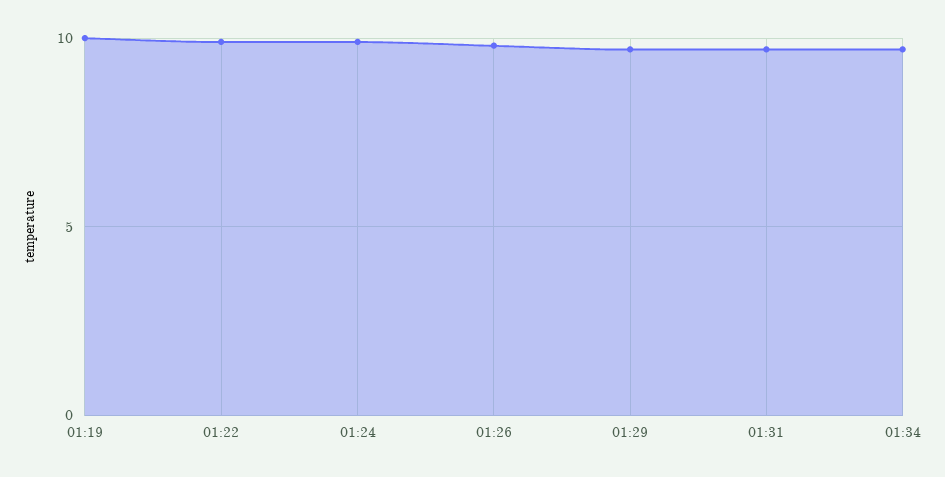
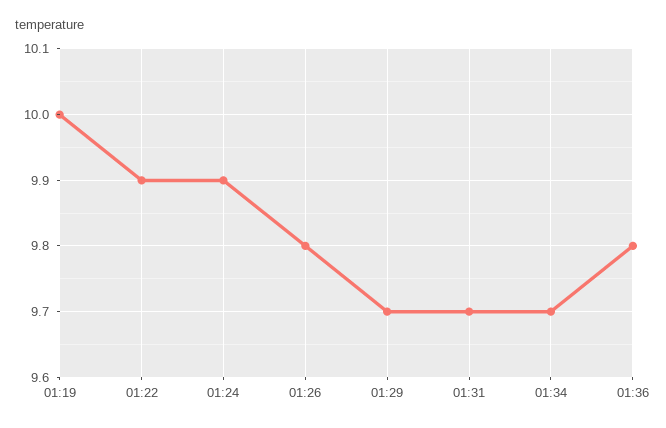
01:36: none -> 9.8

